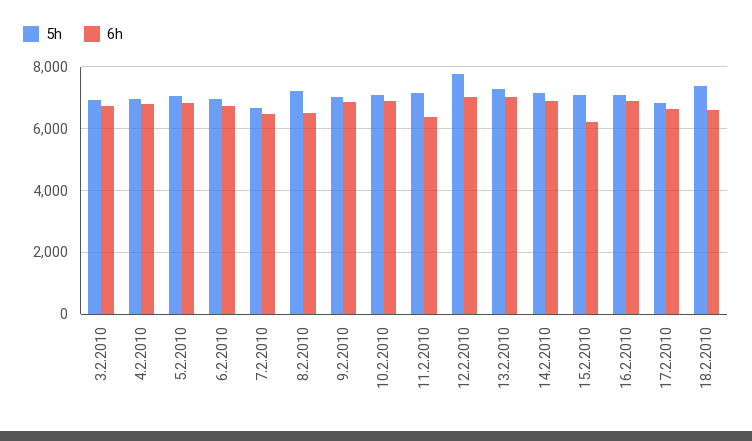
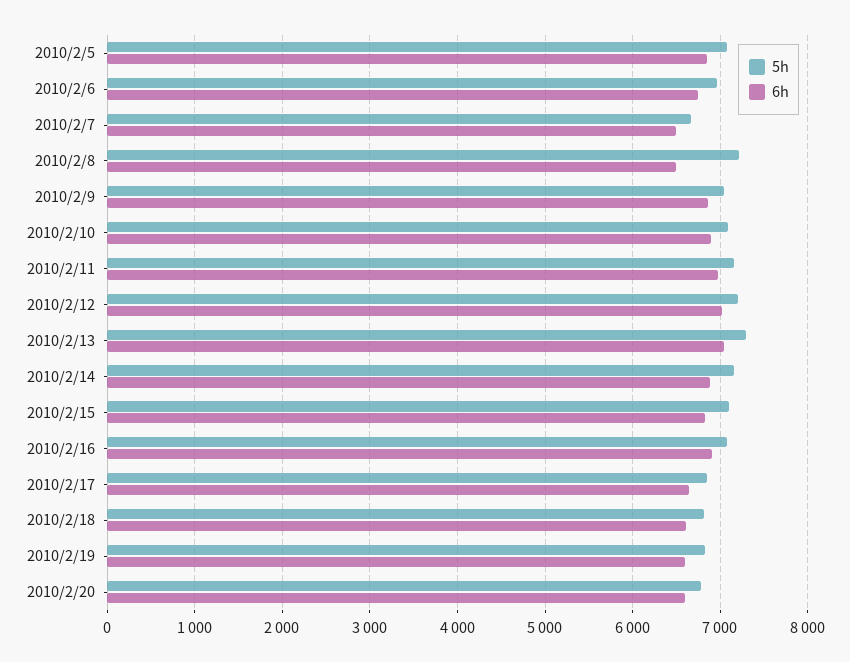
5h, 3.2.2010: 7000 -> none
6h, 3.2.2010: 6800 -> none
5h, 4.2.2010: 7000 -> none
6h, 4.2.2010: 6800 -> none
6h, 11.2.2010: 6400 -> 7000
5h, 12.2.2010: 7800 -> 7200
6h, 15.2.2010: 6200 -> 6800
5h, 18.2.2010: 7400 -> 6800
5h, 2010/2/19: none -> 6800
6h, 2010/2/19: none -> 6600
5h, 2010/2/20: none -> 6800
6h, 2010/2/20: none -> 6600

